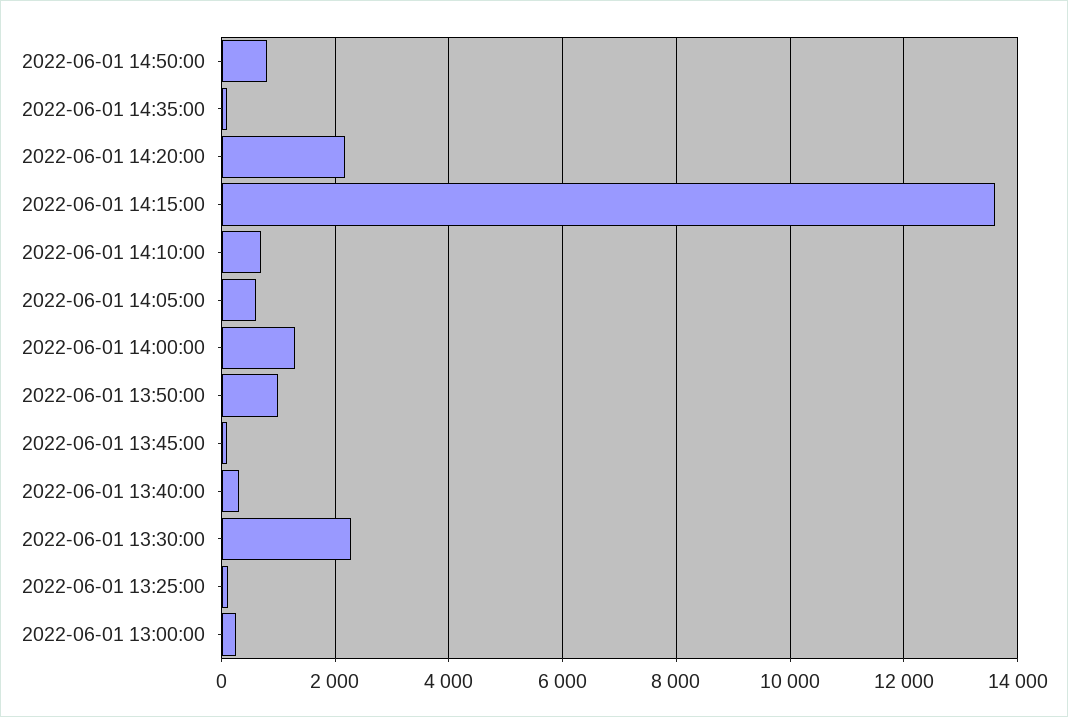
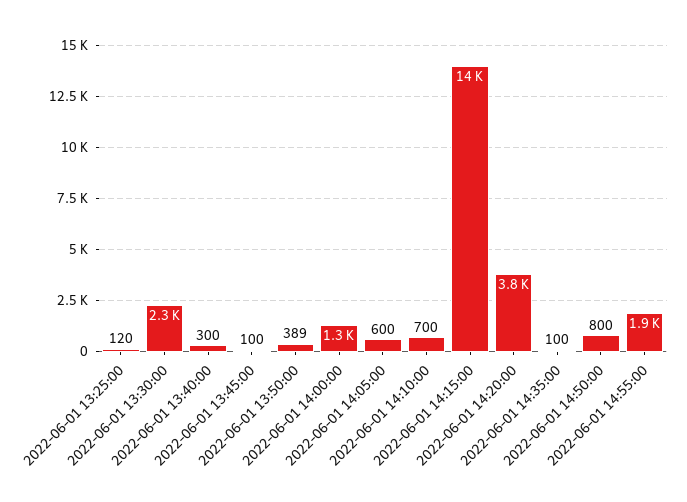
2022-06-01 14:20:00: 2200 -> 3800
2022-06-01 13:50:00: 1000 -> 389
2022-06-01 13:00:00: 200 -> none
2022-06-01 14:55:00: none -> 1900

